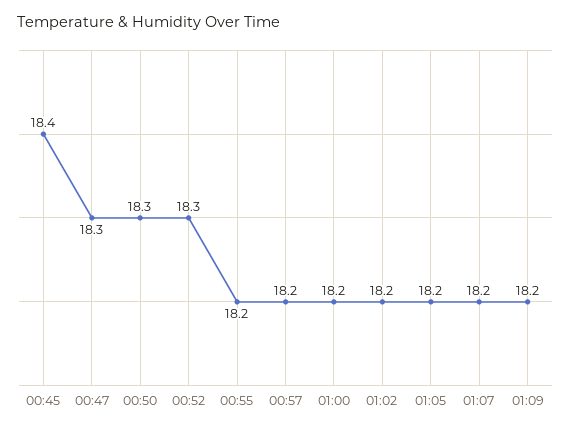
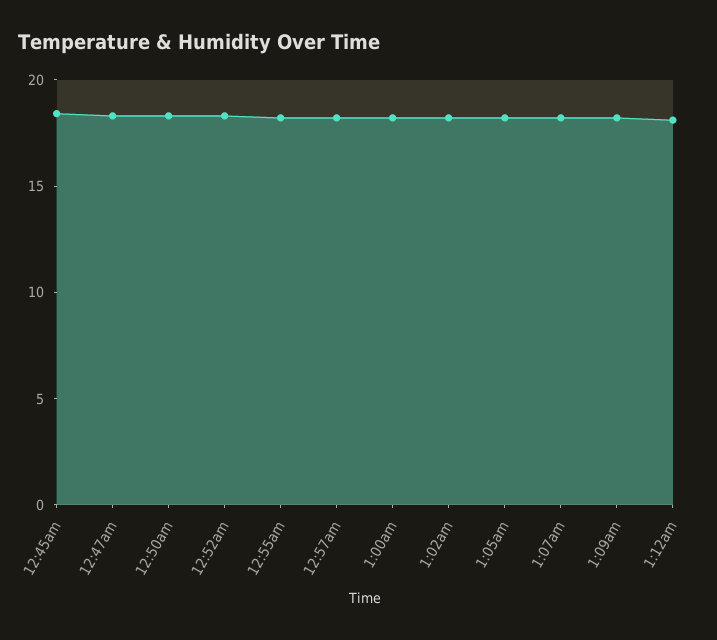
1:12am: none -> 18

